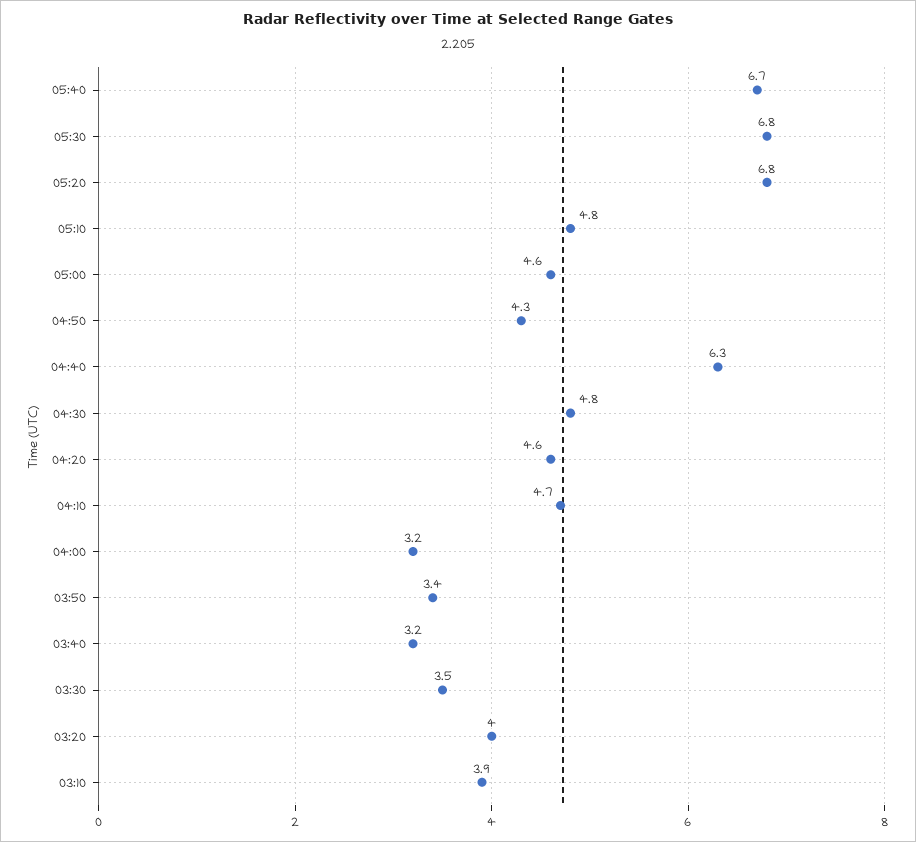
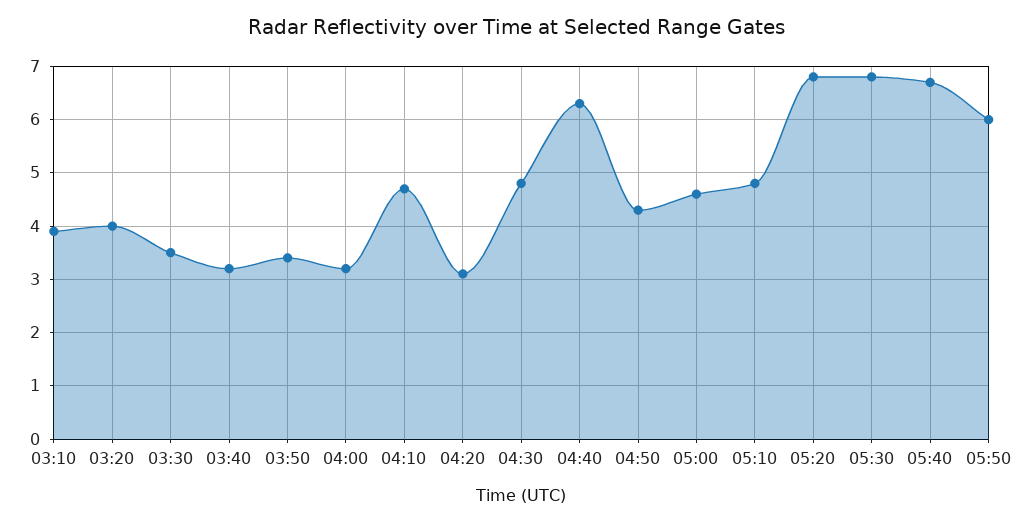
04:20: 4.6 -> 3
05:50: none -> 6

